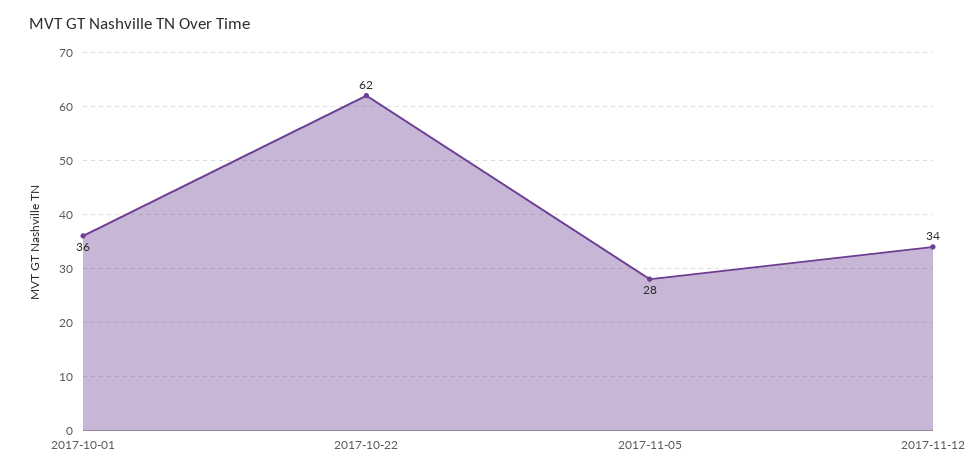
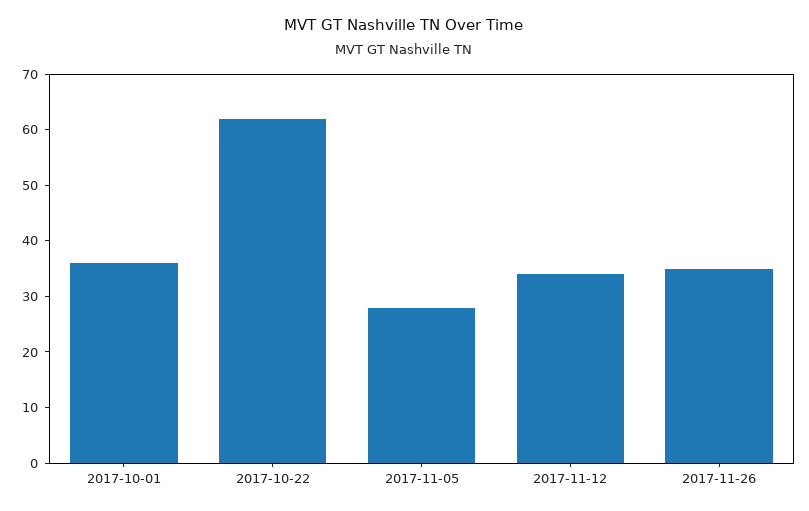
2017-11-26: none -> 35

